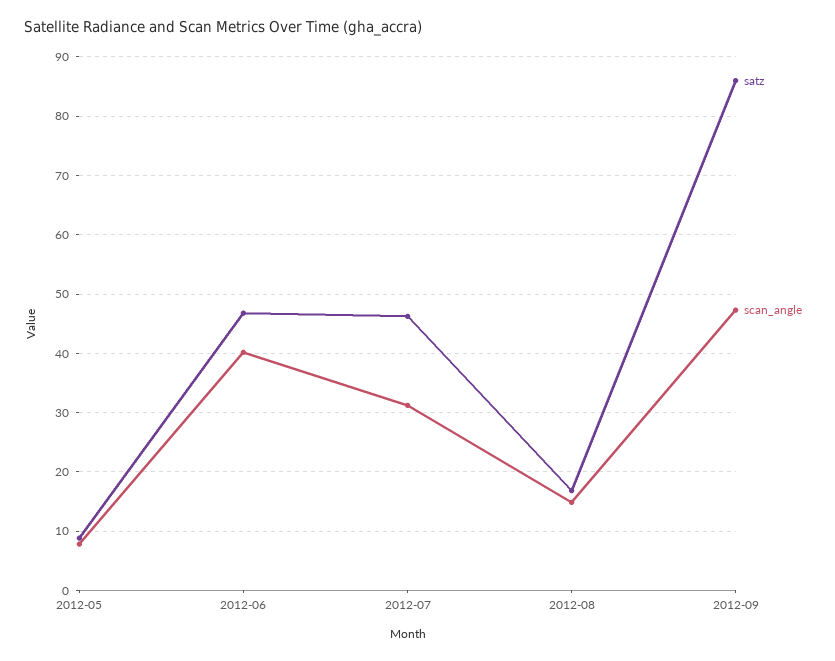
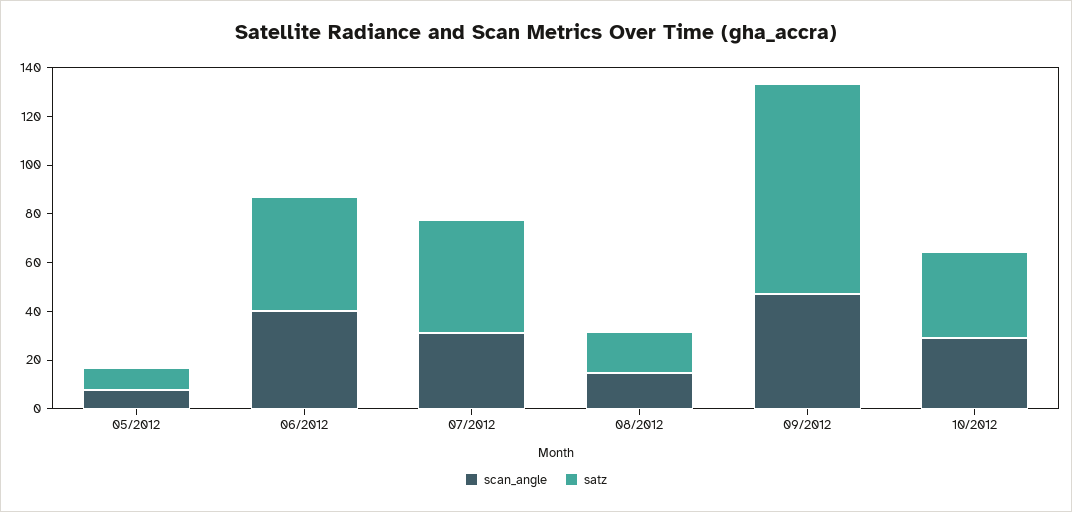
scan_angle, 10/2012: none -> 30
satz, 10/2012: none -> 35

